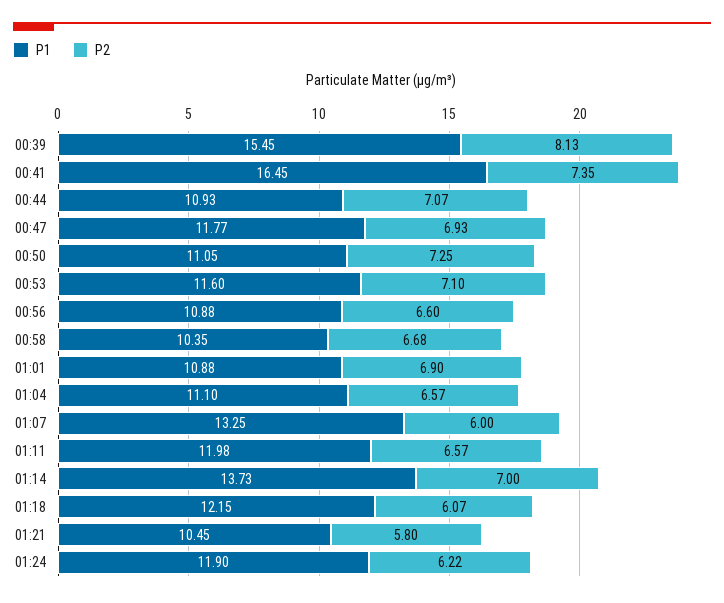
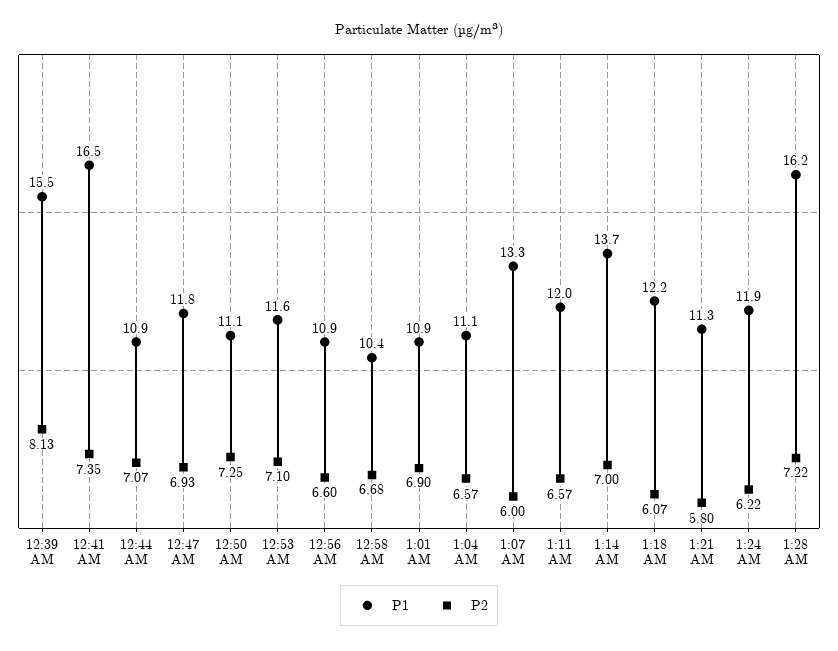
P1, 01:21: 10.45 -> 11.3
P1, 1:28 AM: none -> 16.2
P2, 1:28 AM: none -> 7.22

